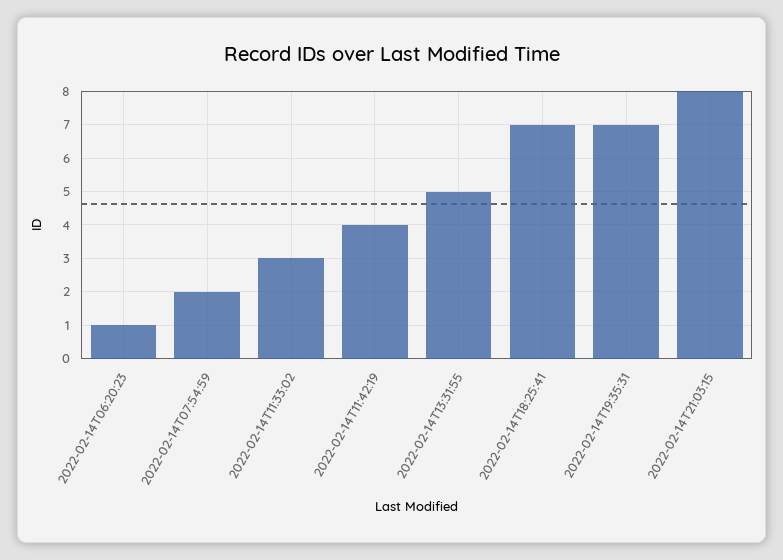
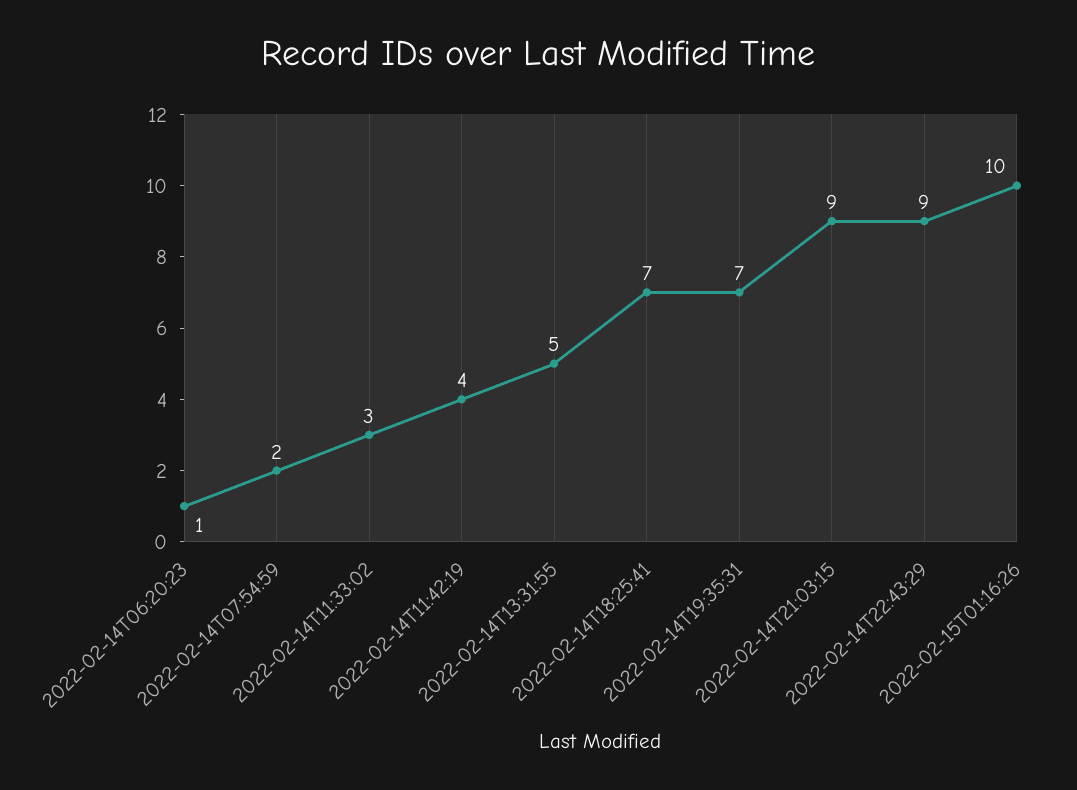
2022-02-14T21:03:15: 8 -> 9
2022-02-14T22:43:29: none -> 9
2022-02-15T01:16:26: none -> 10

